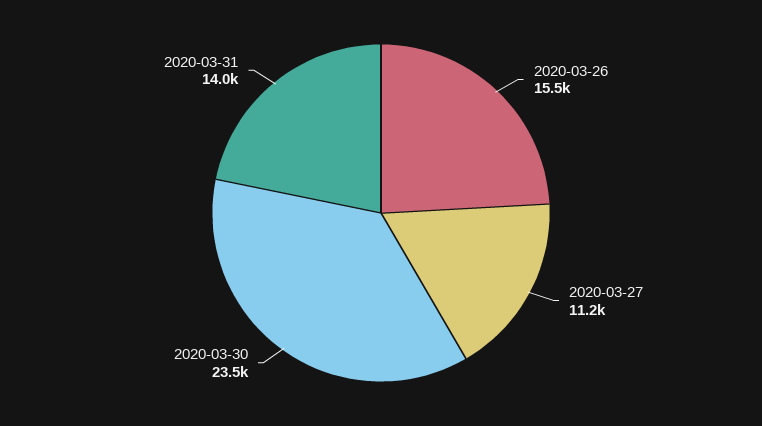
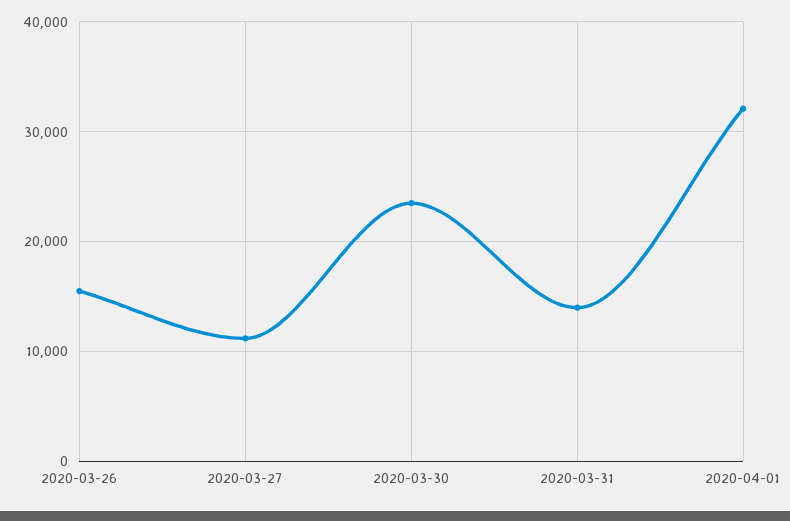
2020-04-01: none -> 32000

